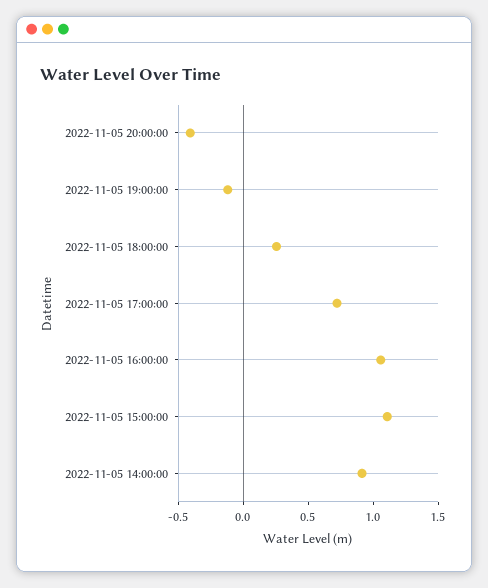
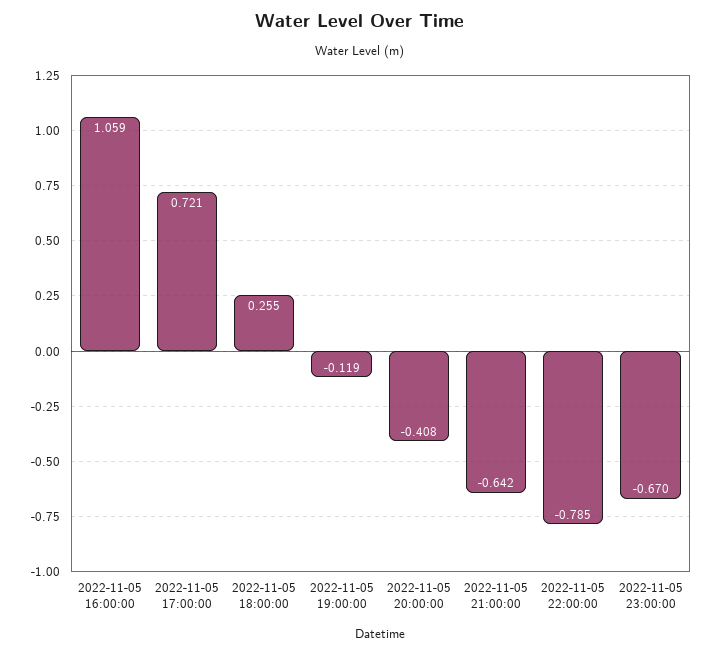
2022-11-05 15:00:00: 1.1 -> none
2022-11-05 14:00:00: 0.9 -> none
2022-11-05 21:00:00: none -> -0.642
2022-11-05 22:00:00: none -> -0.785
2022-11-05 23:00:00: none -> -0.67

